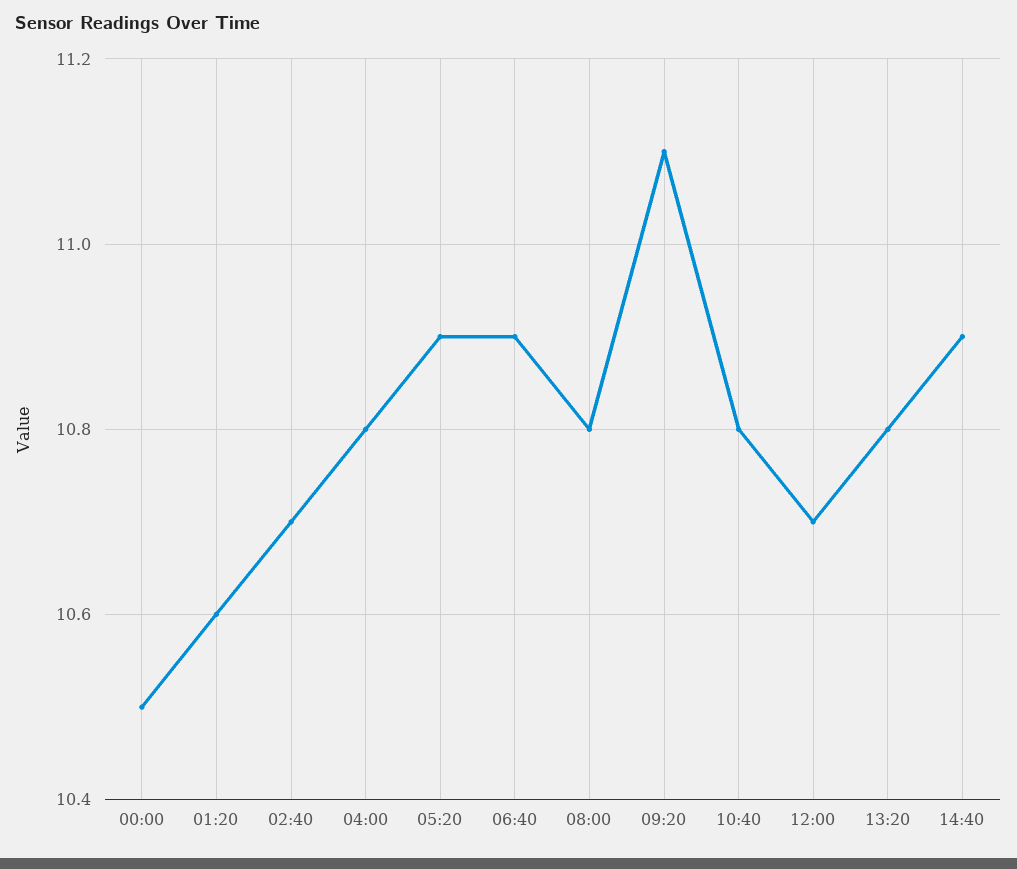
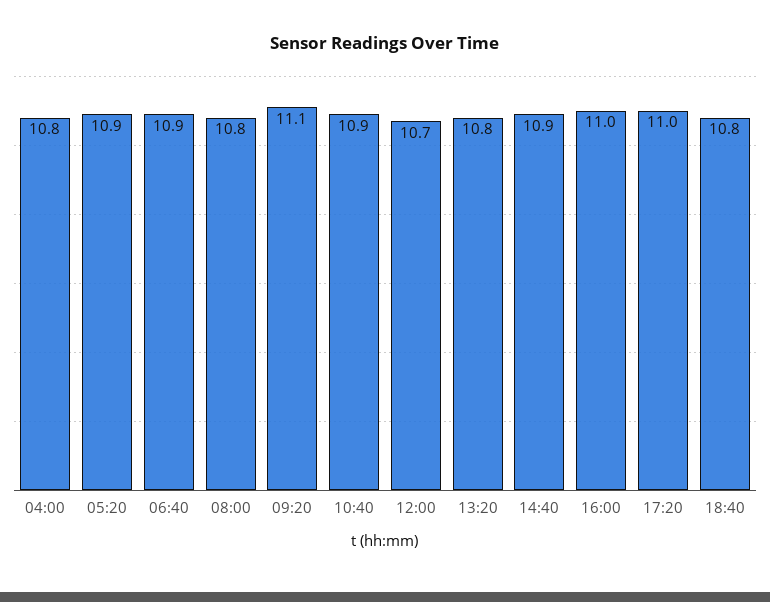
00:00: 10.5 -> none
01:20: 10.6 -> none
02:40: 10.7 -> none
10:40: 10.8 -> 10.9
16:00: none -> 11
17:20: none -> 11
18:40: none -> 10.8

